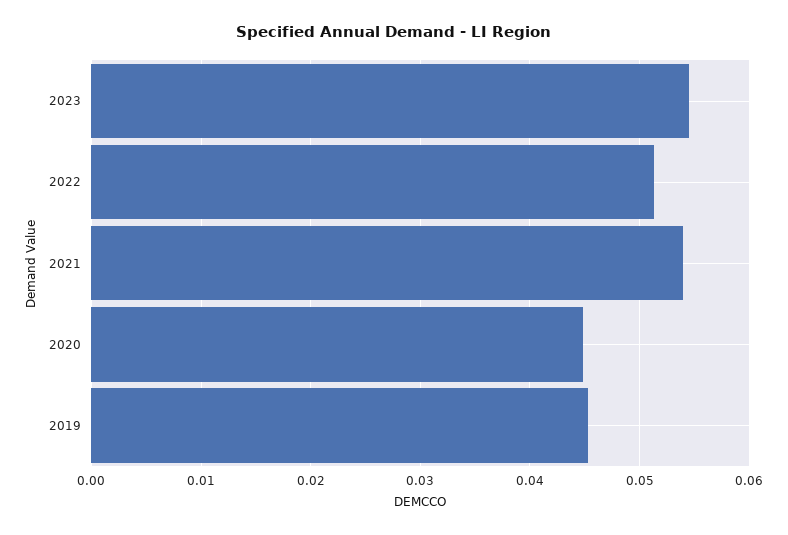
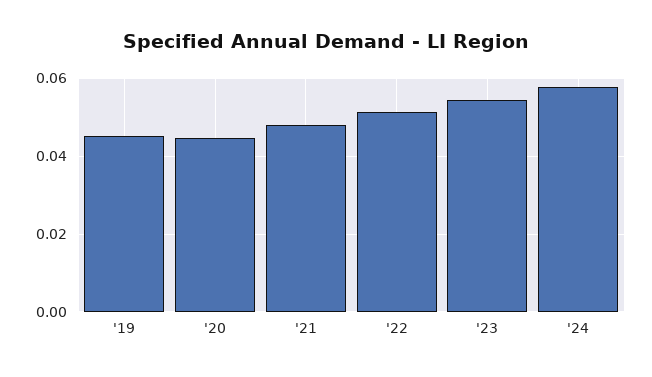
2021: 0.054 -> 0.048
'24: none -> 0.058

